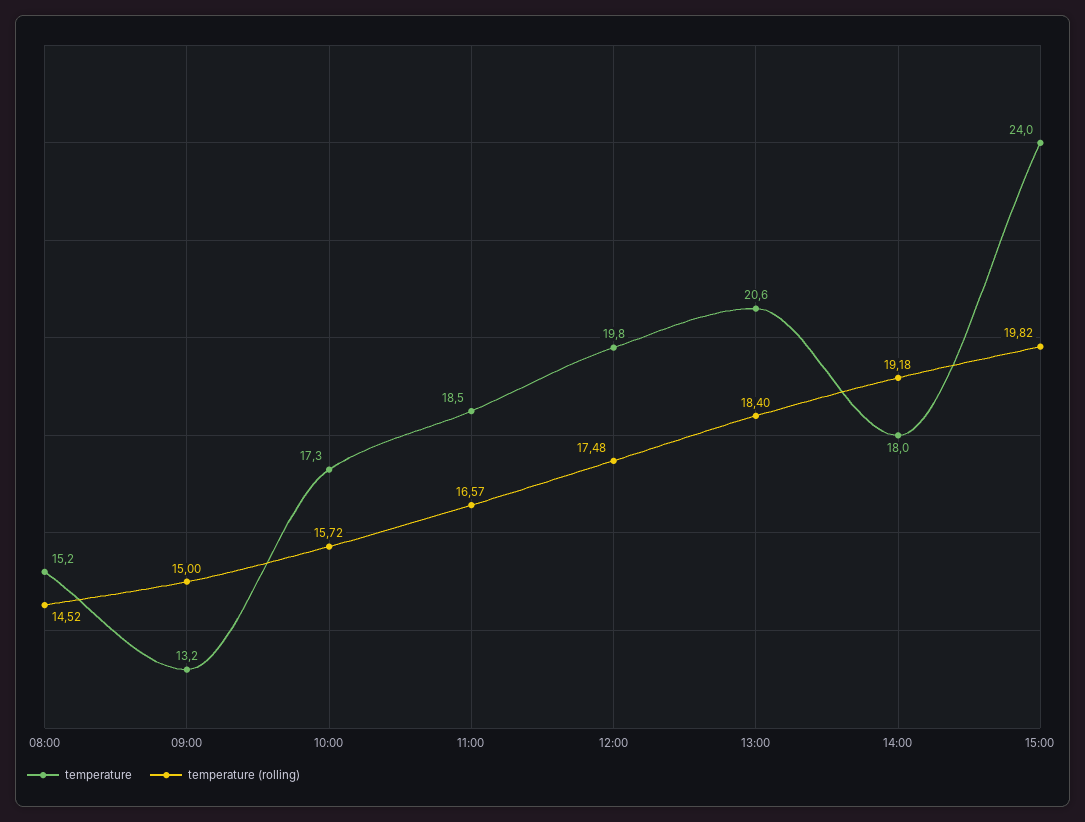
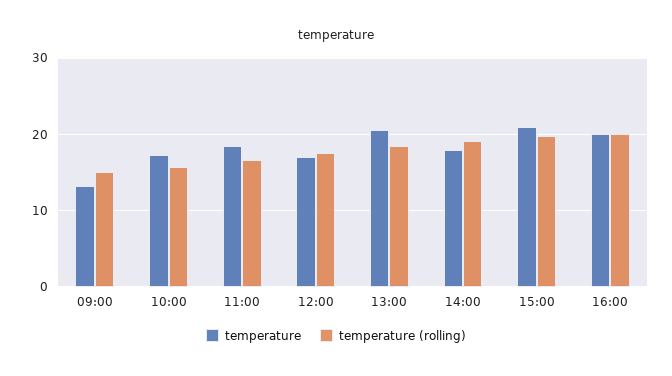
temperature, 08:00: 15.2 -> none
temperature (rolling), 08:00: 14.52 -> none
temperature, 12:00: 19.8 -> 17
temperature, 15:00: 24 -> 21
temperature, 16:00: none -> 20
temperature (rolling), 16:00: none -> 20

